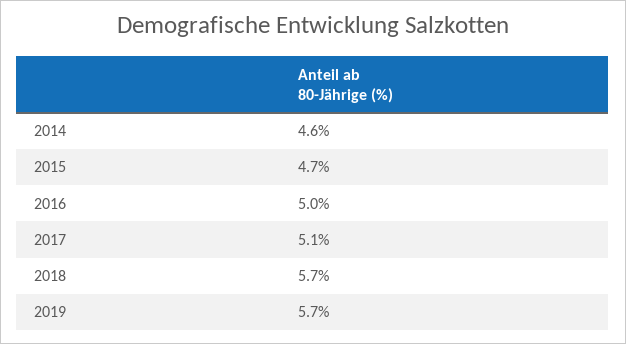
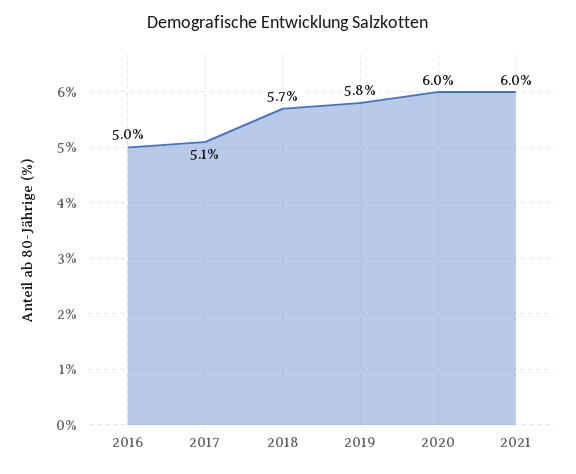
2014: 4.6 -> none
2015: 4.7 -> none
2019: 5.7 -> 5.8
2020: none -> 6
2021: none -> 6

